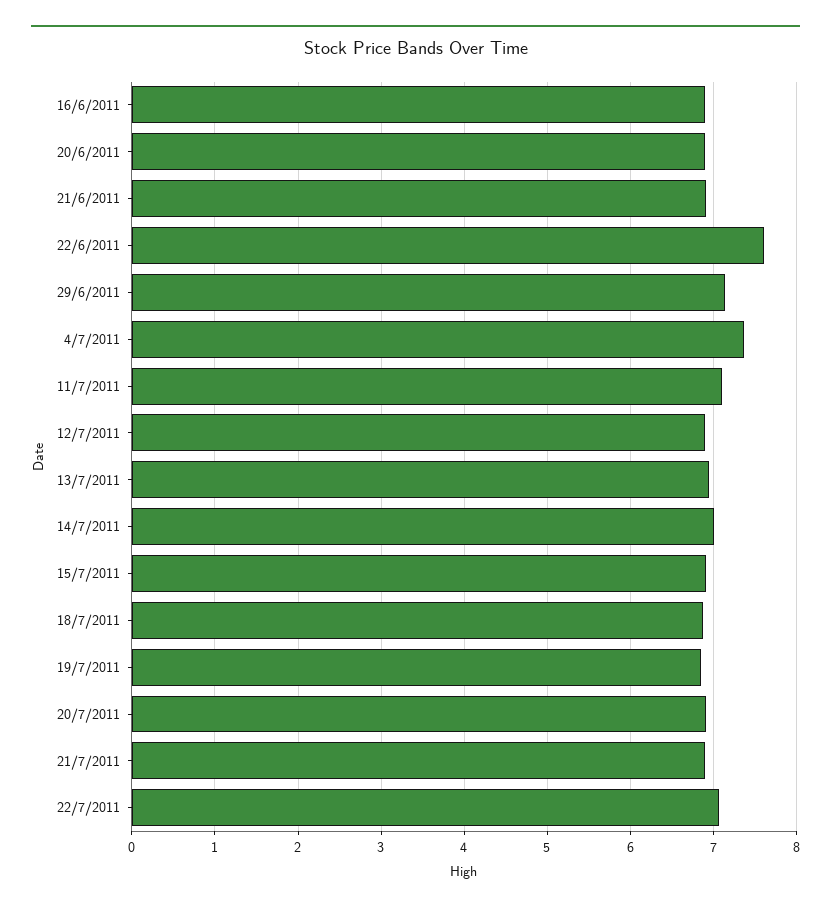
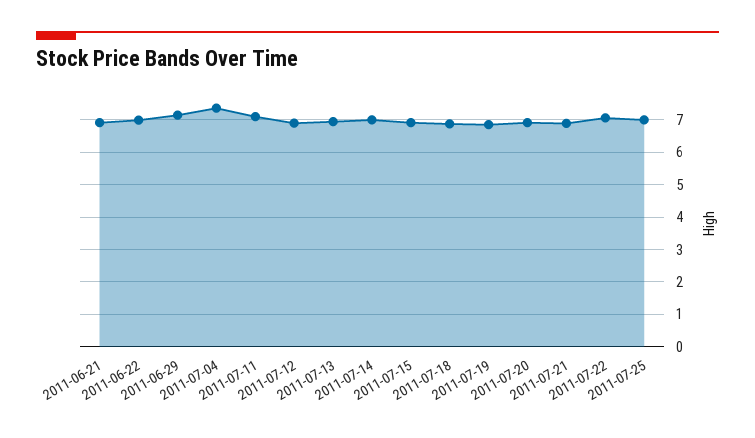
16/6/2011: 6.9 -> none
20/6/2011: 6.9 -> none
22/6/2011: 7.6 -> 7
2011-07-25: none -> 7

